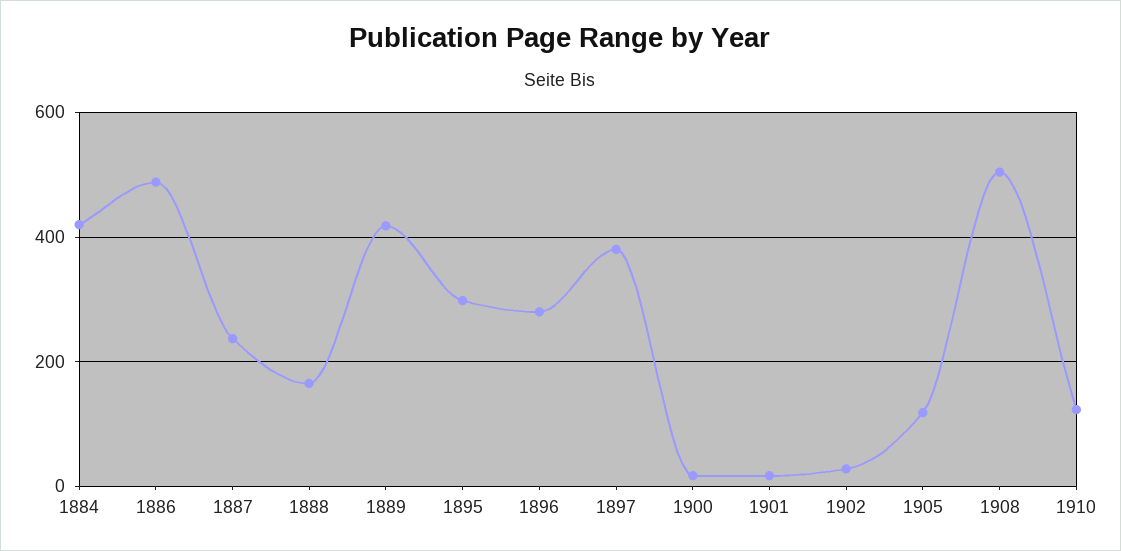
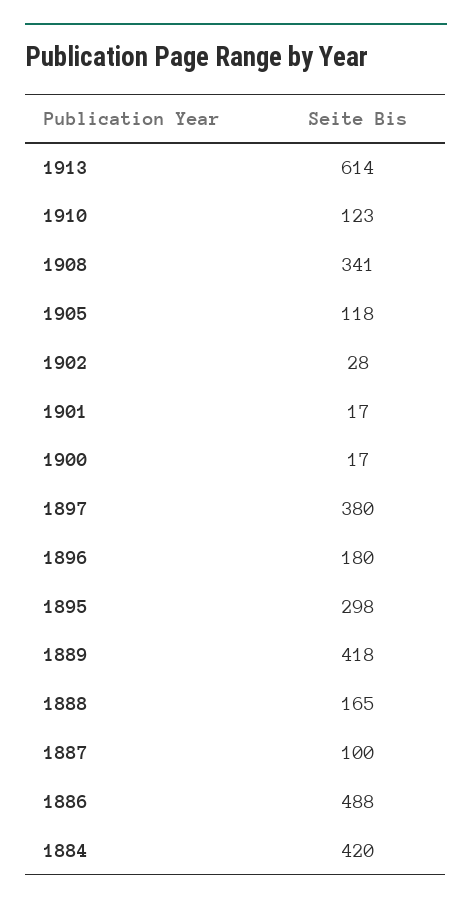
1887: 240 -> 100
1896: 280 -> 180
1908: 500 -> 341
1913: none -> 614

